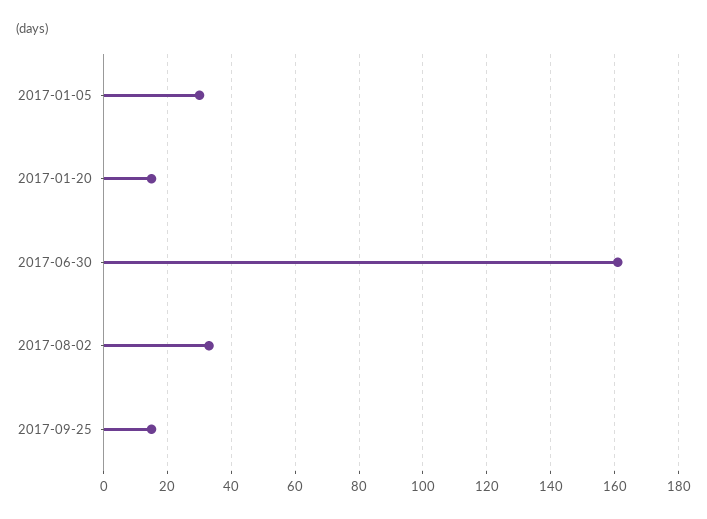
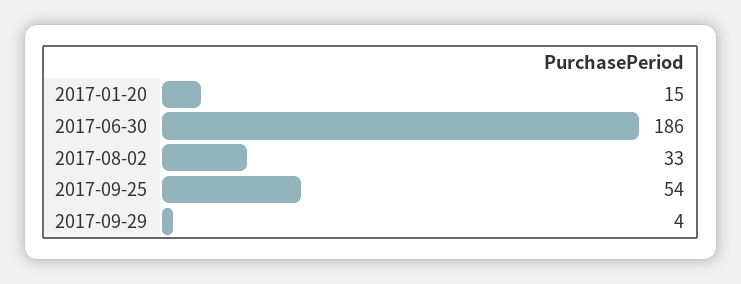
2017-01-05: 30 -> none
2017-06-30: 160 -> 186
2017-09-25: 15 -> 54
2017-09-29: none -> 4

